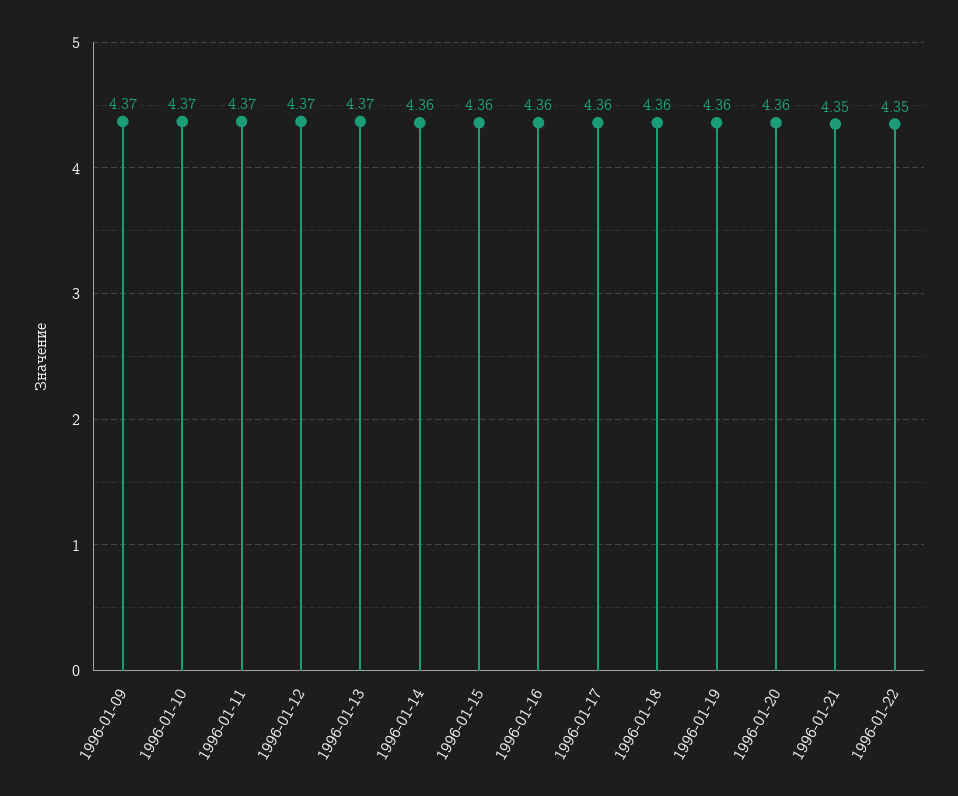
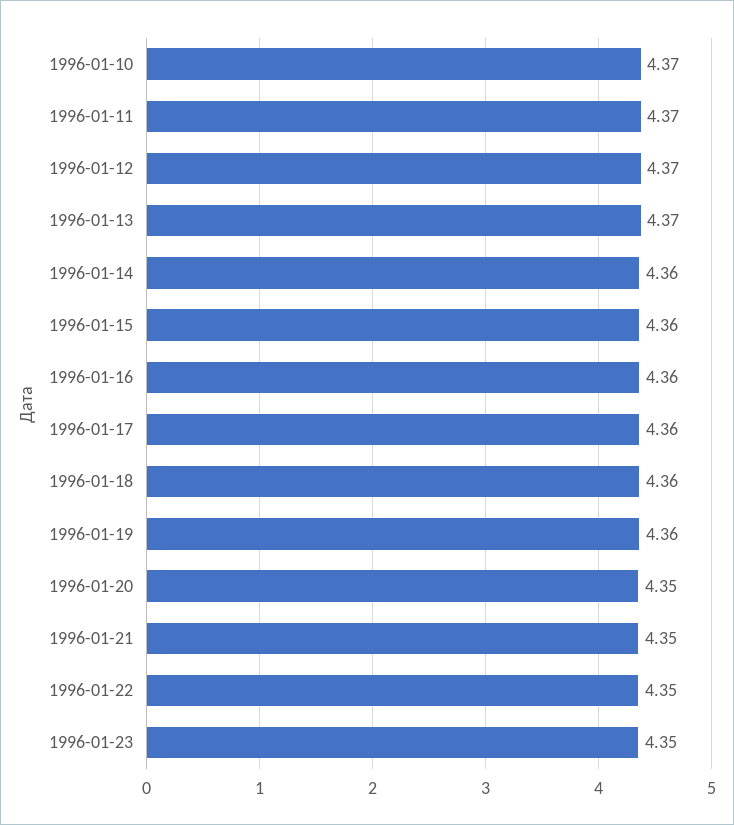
1996-01-09: 4.37 -> none
1996-01-20: 4.36 -> 4.35
1996-01-23: none -> 4.35

